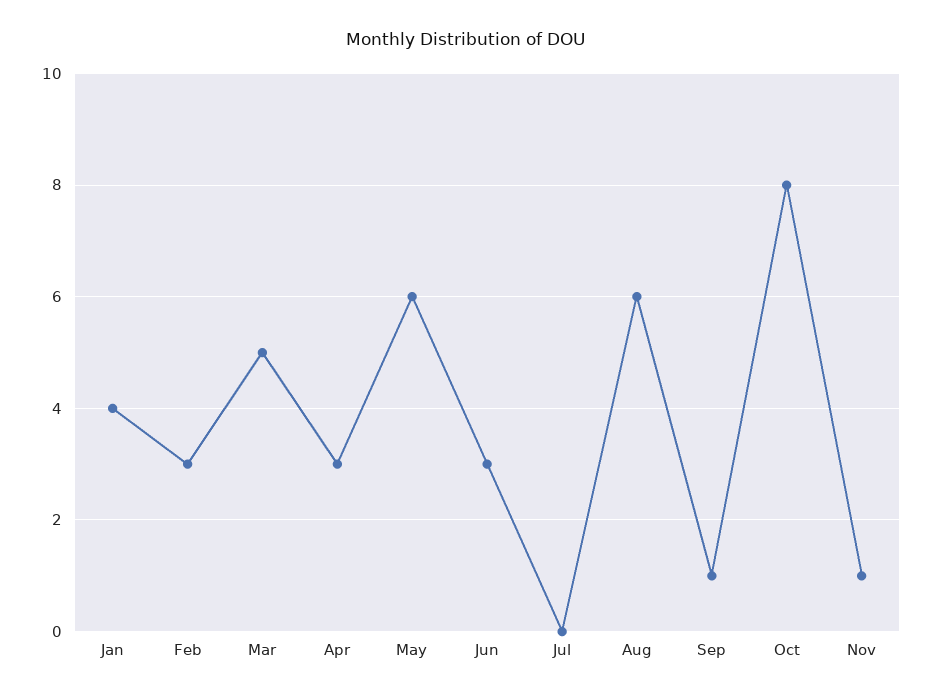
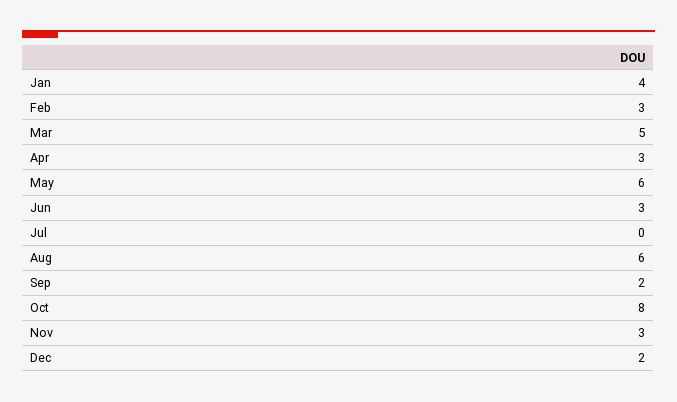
Sep: 1 -> 2
Nov: 1 -> 3
Dec: none -> 2

